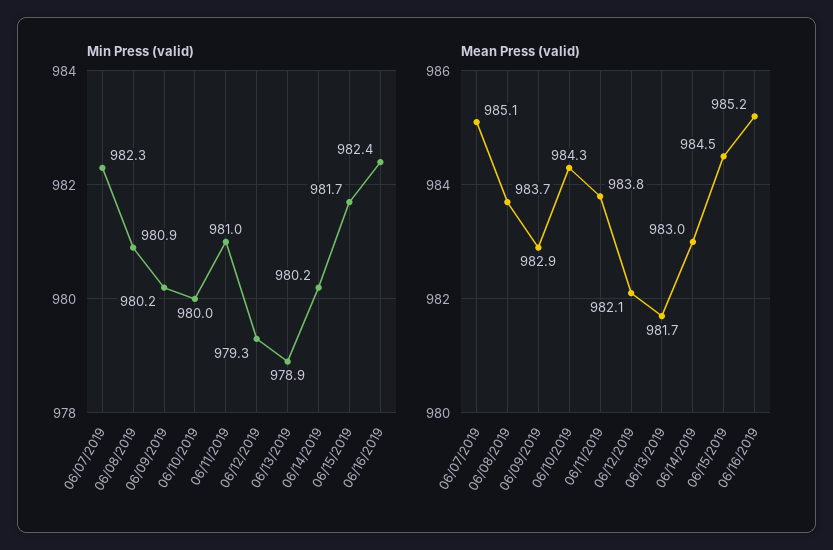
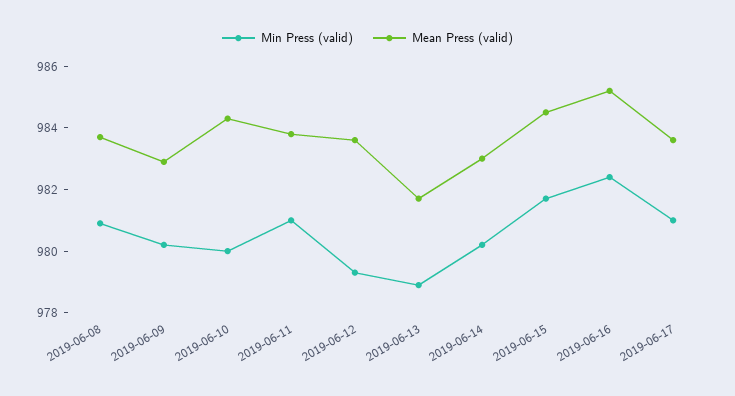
Min Press (valid), 06/07/2019: 982.3 -> none
Mean Press (valid), 06/07/2019: 985.1 -> none
Mean Press (valid), 06/12/2019: 982.1 -> 983.5
Min Press (valid), 2019-06-17: none -> 981
Mean Press (valid), 2019-06-17: none -> 983.5

